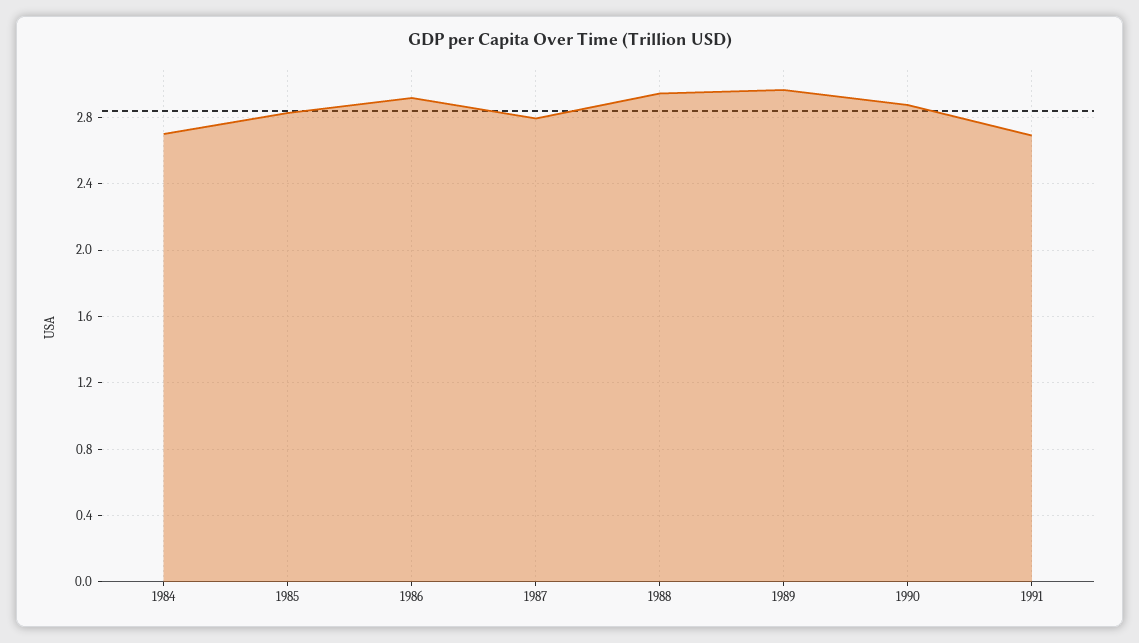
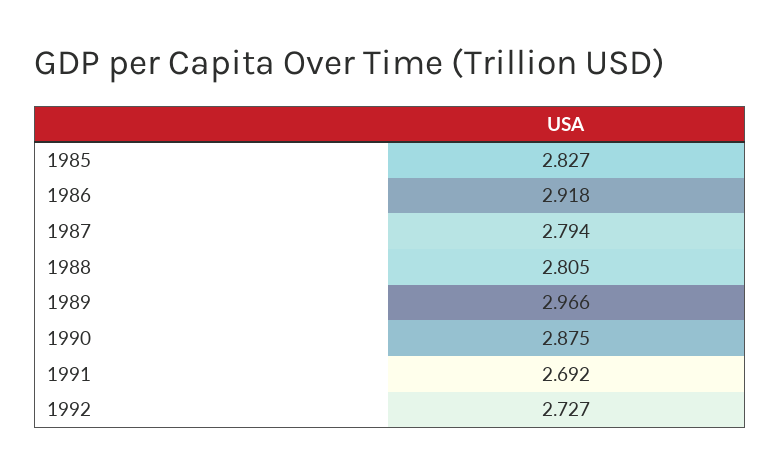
1984: 2.7 -> none
1988: 2.95 -> 2.805
1992: none -> 2.727

